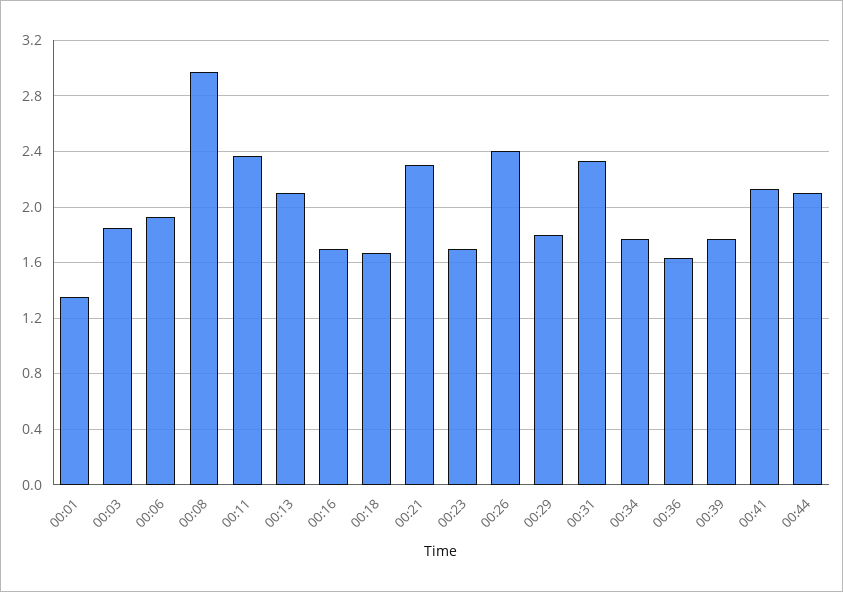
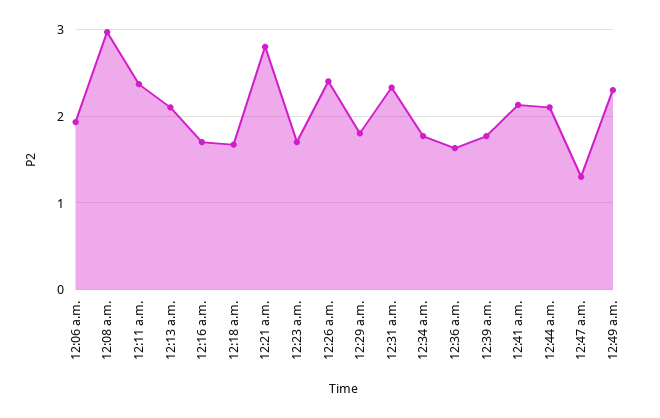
00:01: 1.35 -> none
00:03: 1.85 -> none
00:21: 2.3 -> 2.8
12:47 a.m.: none -> 1.3
12:49 a.m.: none -> 2.3

